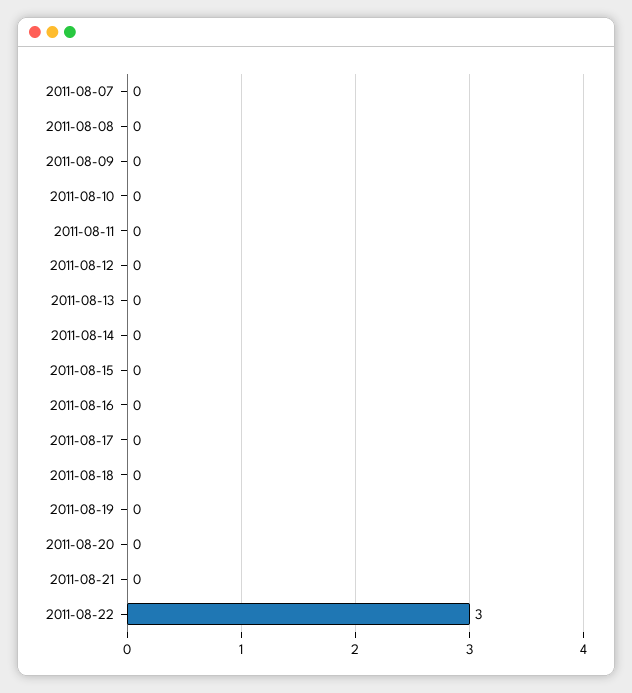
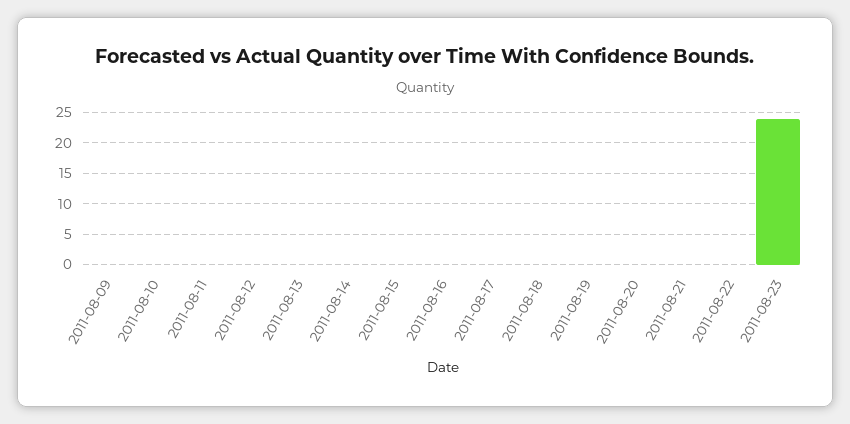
2011-08-07: 0 -> none
2011-08-08: 0 -> none
2011-08-22: 3 -> 0
2011-08-23: none -> 24

